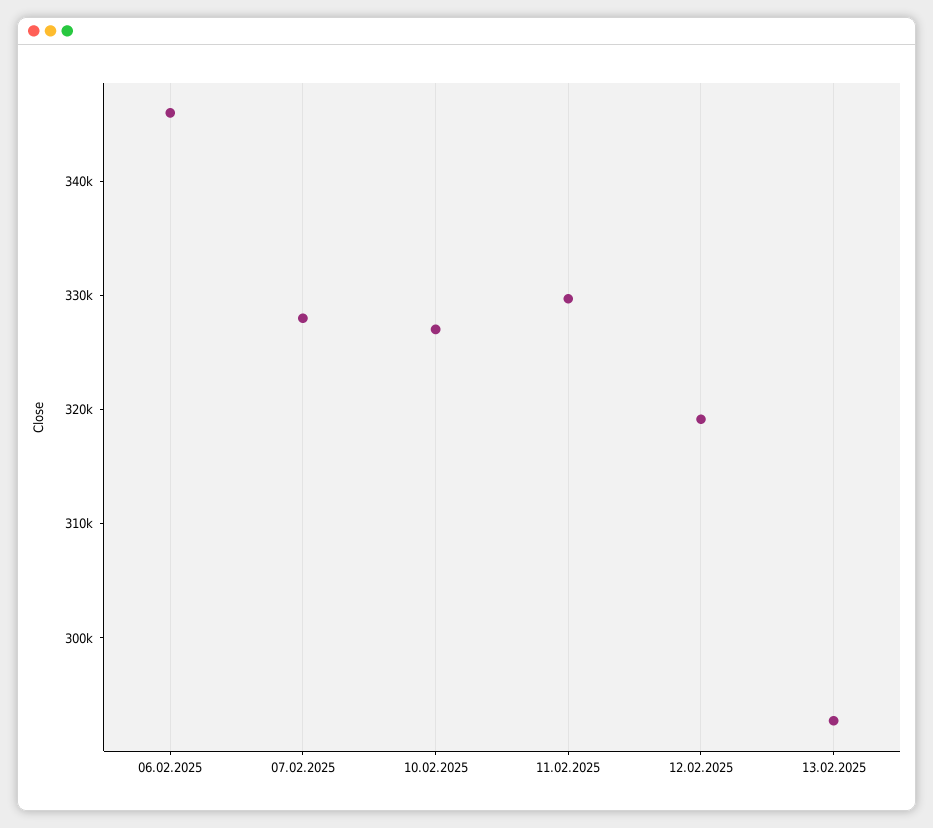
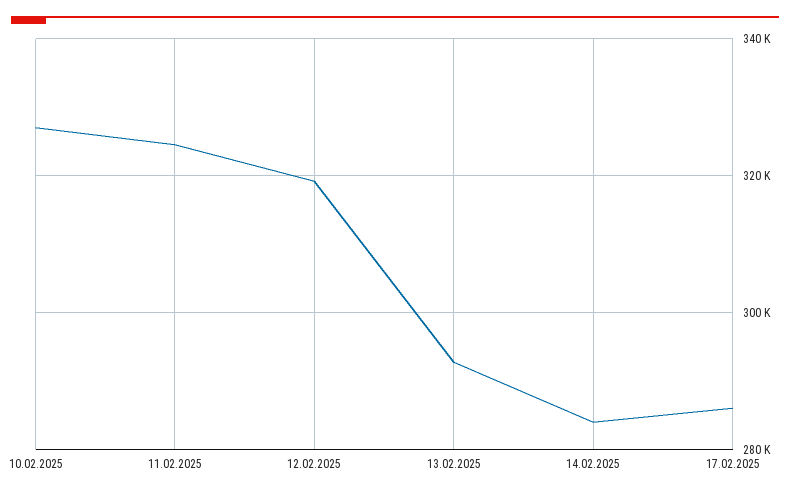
06.02.2025: 346000 -> none
07.02.2025: 328000 -> none
11.02.2025: 330000 -> 324000
14.02.2025: none -> 284000
17.02.2025: none -> 286000

